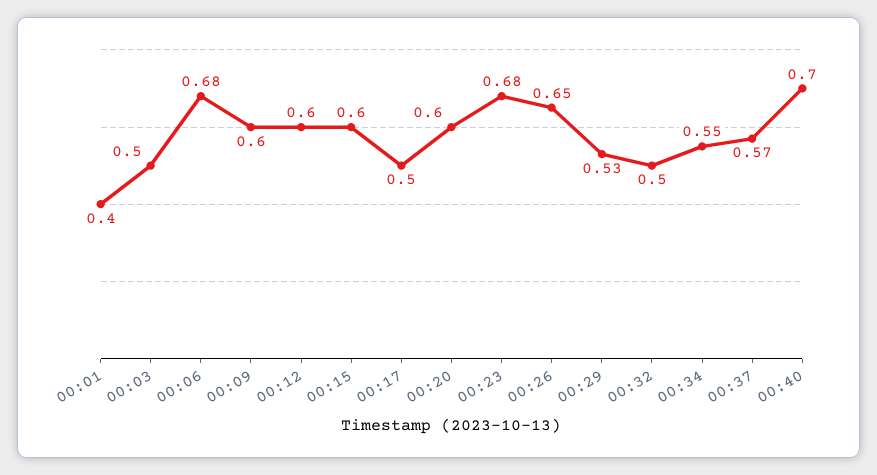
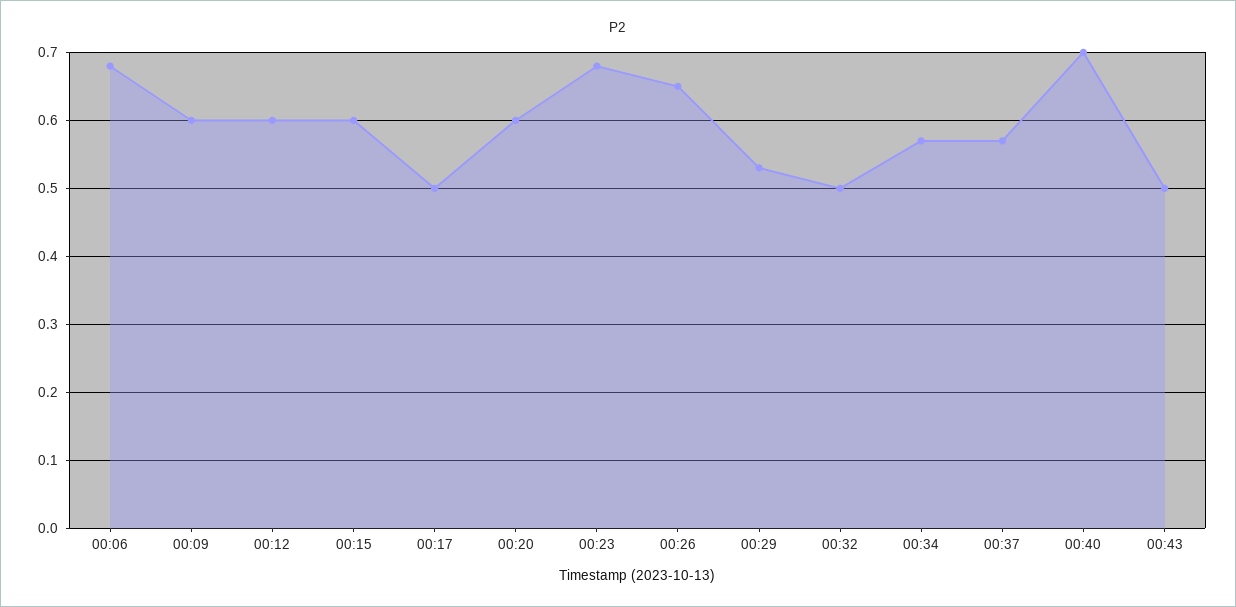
00:01: 0.4 -> none
00:03: 0.5 -> none
00:34: 0.55 -> 0.57
00:43: none -> 0.5

